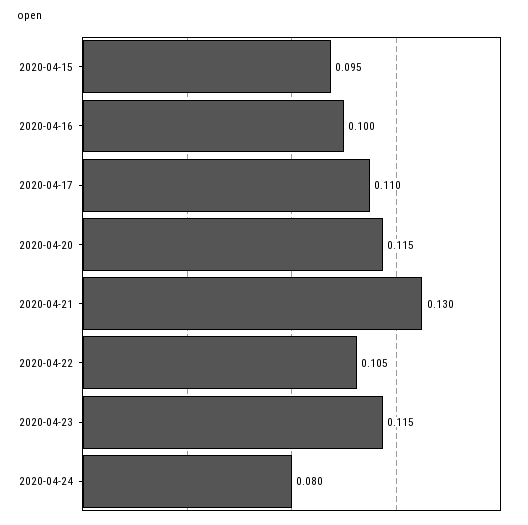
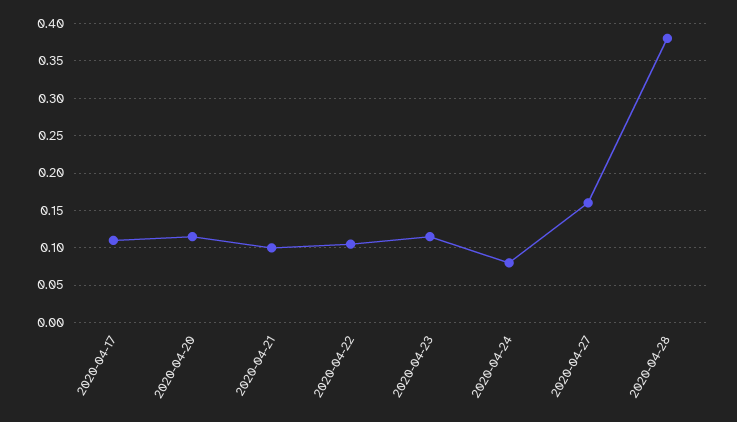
2020-04-15: 0.095 -> none
2020-04-16: 0.1 -> none
2020-04-21: 0.13 -> 0.1
2020-04-27: none -> 0.16
2020-04-28: none -> 0.38

